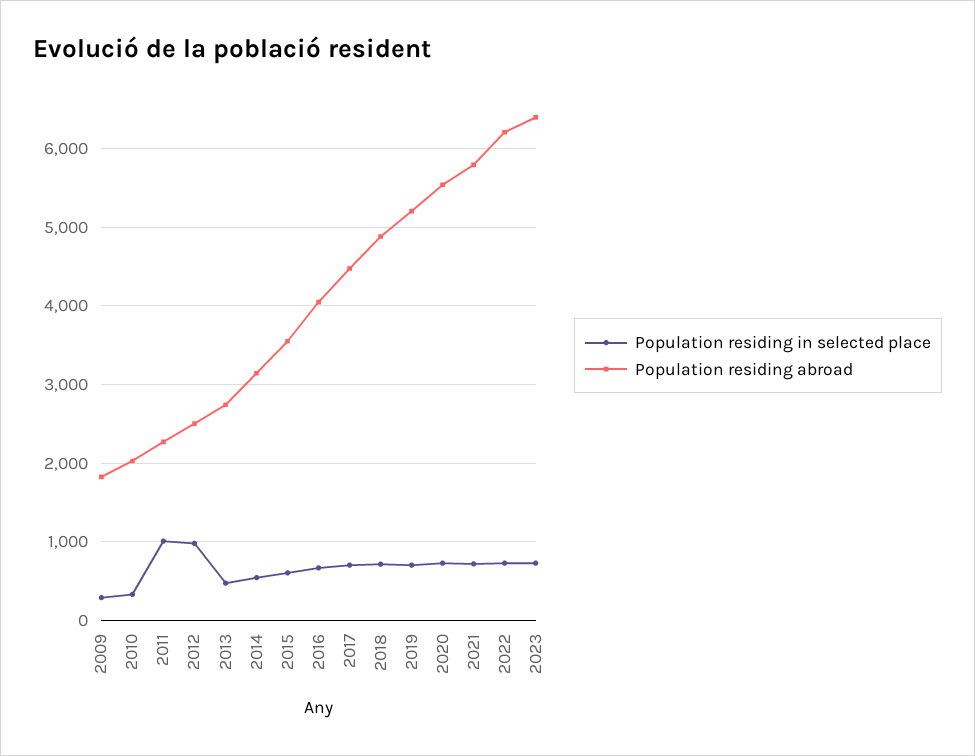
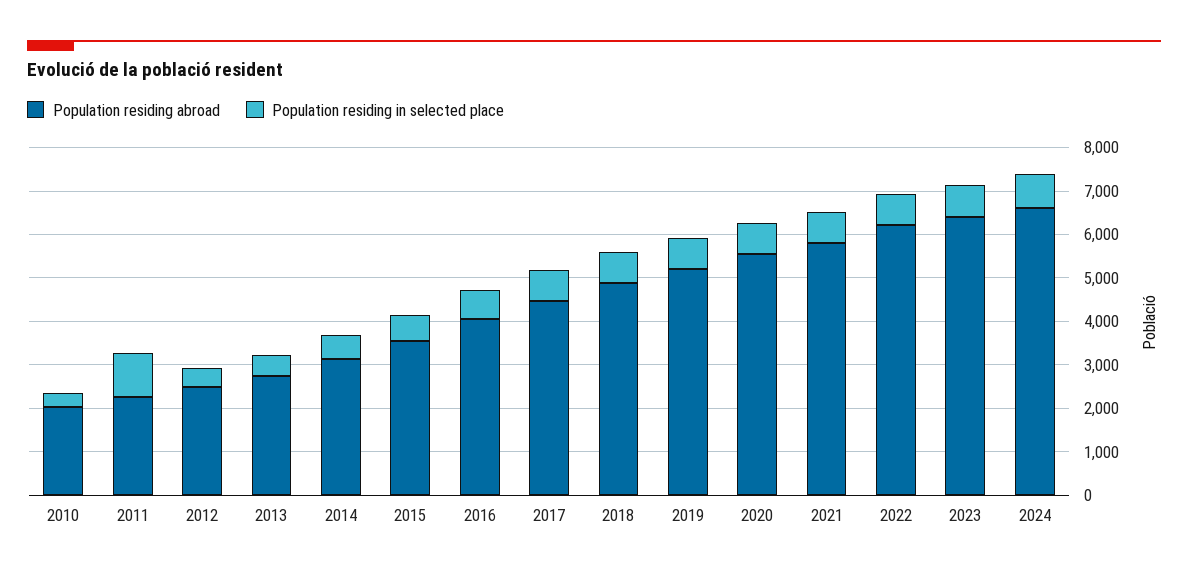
Population residing in selected place, 2009: 300 -> none
Population residing abroad, 2009: 1800 -> none
Population residing in selected place, 2012: 1000 -> 400
Population residing abroad, 2024: none -> 6600
Population residing in selected place, 2024: none -> 800

